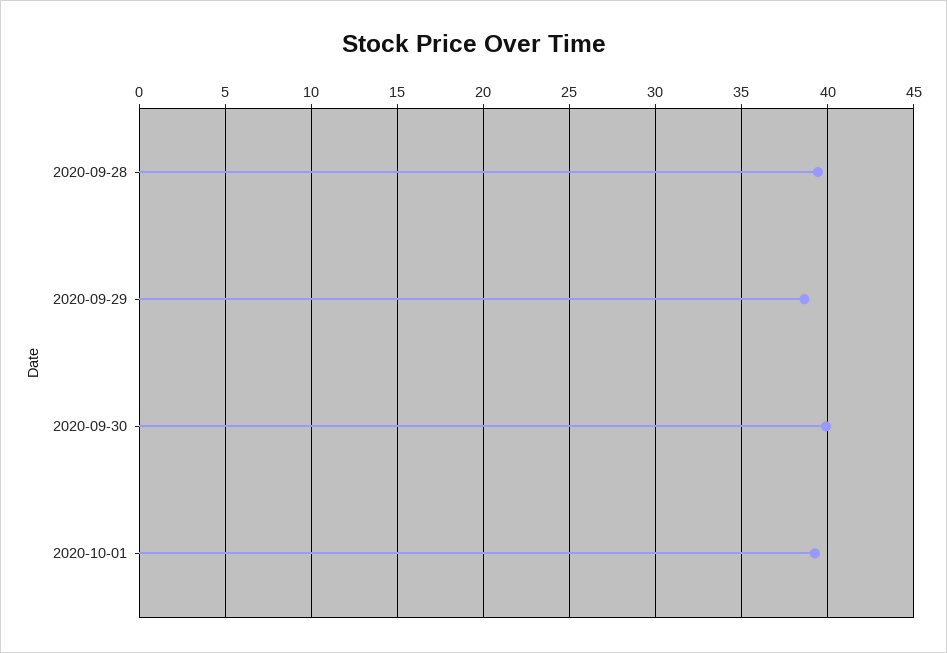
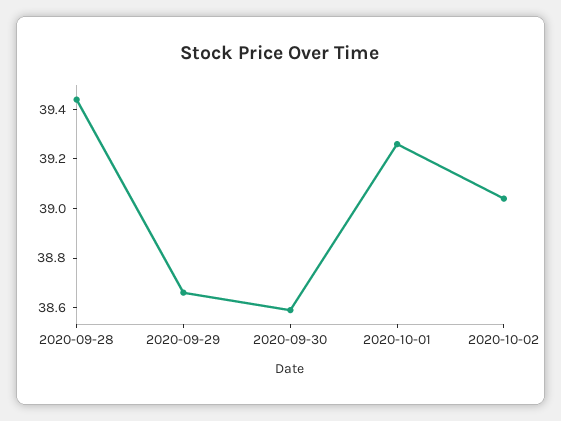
2020-09-30: 40 -> 38.6
2020-10-02: none -> 39.05

